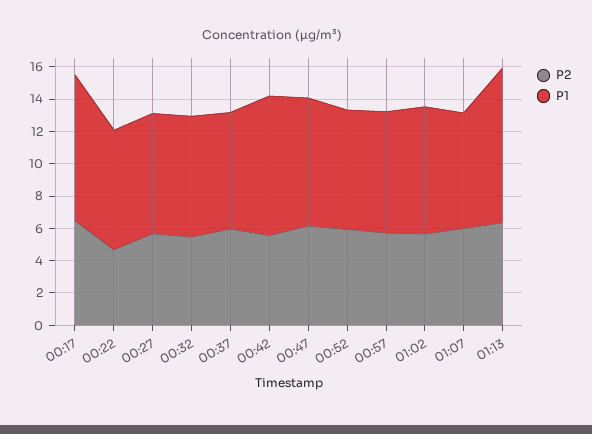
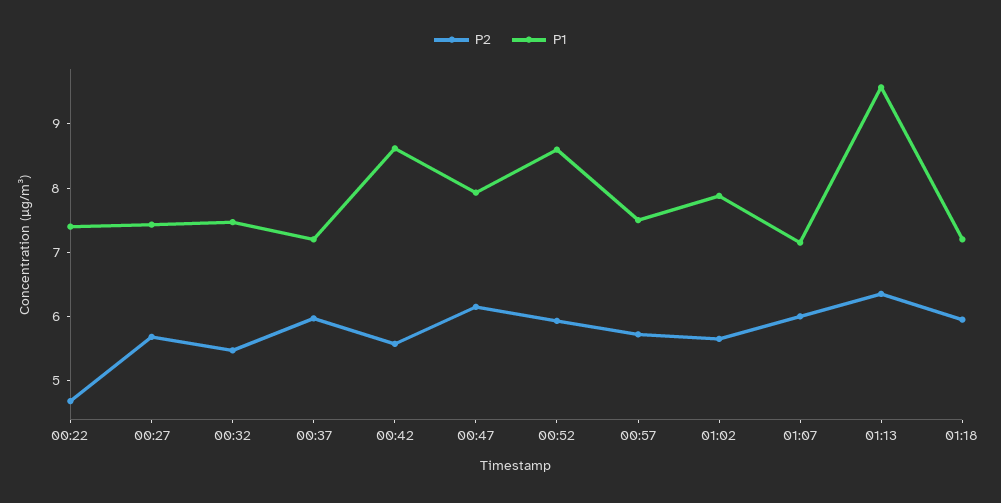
P2, 00:17: 6.5 -> none
P1, 00:17: 9 -> none
P1, 00:52: 7.5 -> 8.6
P2, 01:18: none -> 6
P1, 01:18: none -> 7.2

